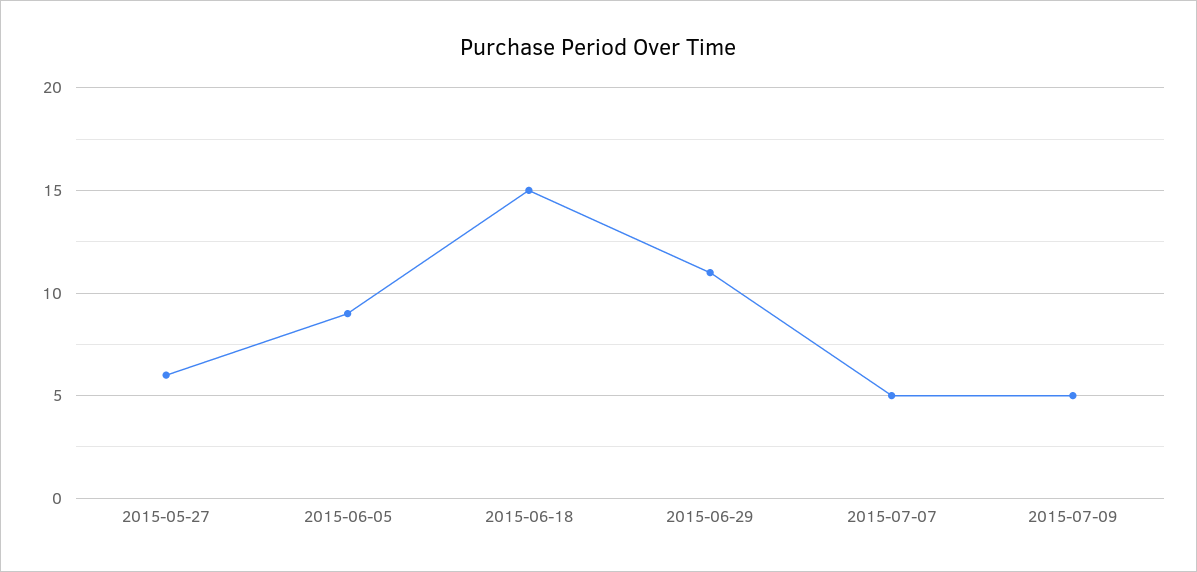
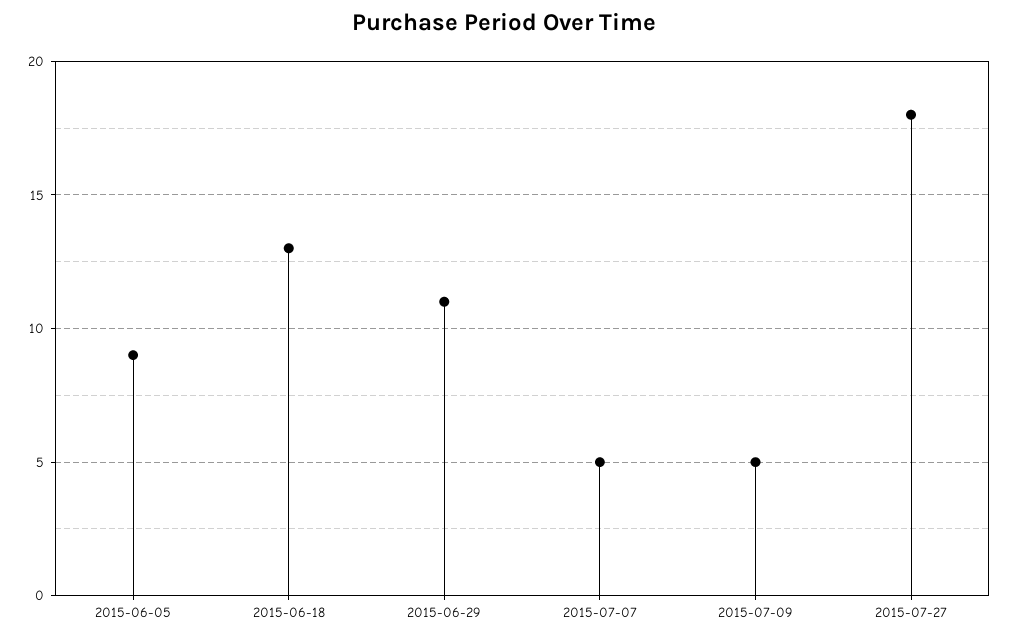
2015-05-27: 6 -> none
2015-06-18: 15 -> 13
2015-07-27: none -> 18

